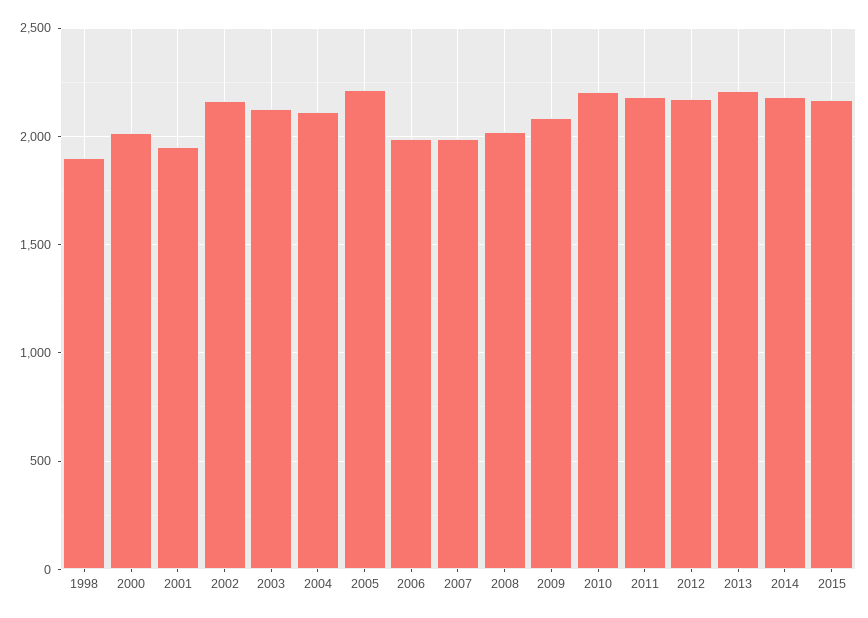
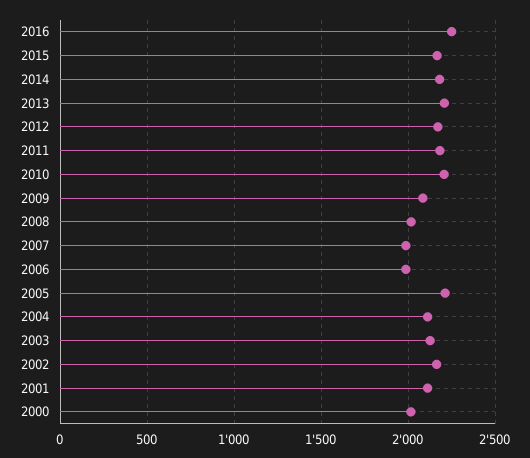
1998: 1900 -> none
2001: 1950 -> 2100
2016: none -> 2250

